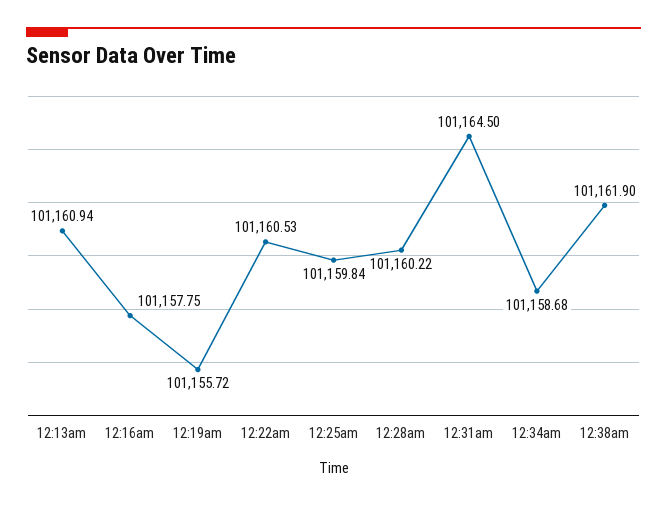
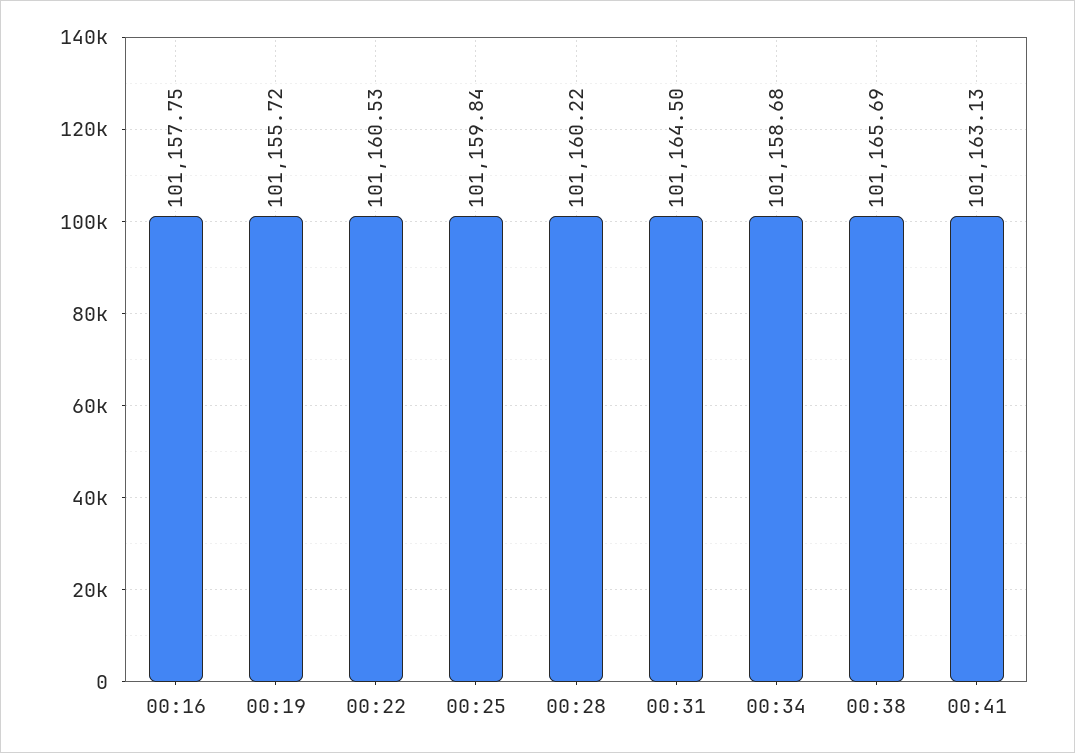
12:13am: 101160.94 -> none
12:38am: 101161.9 -> 101165.69
00:41: none -> 101163.13

